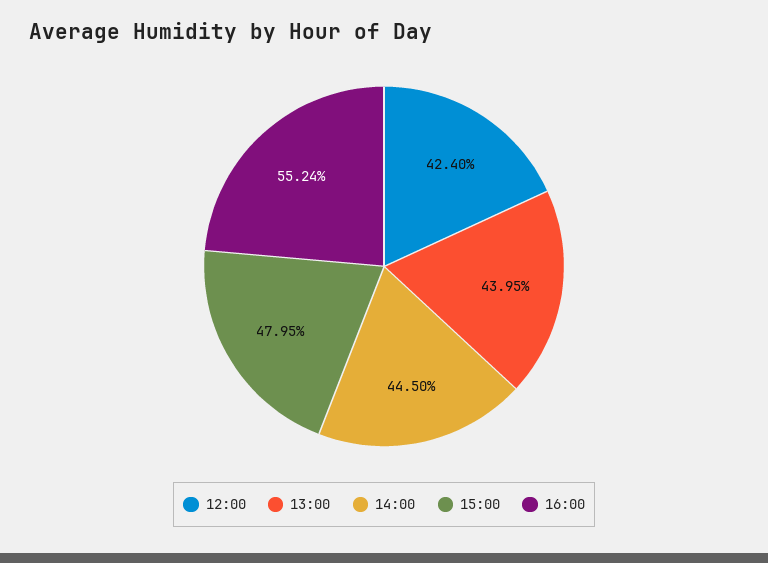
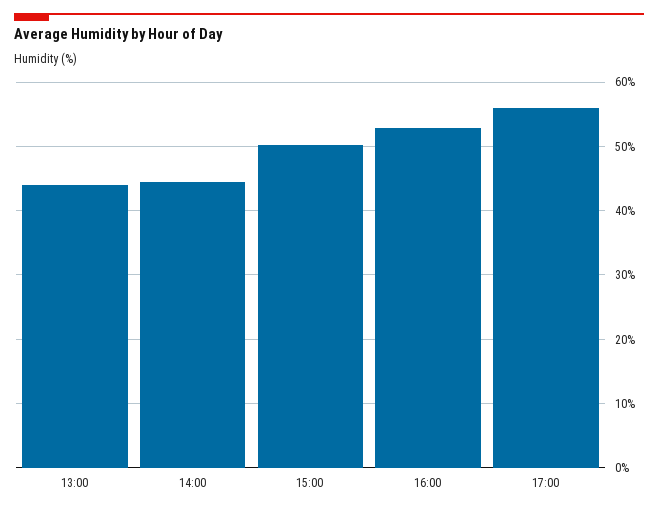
12:00: 42.4 -> none
15:00: 47.95 -> 50
16:00: 55.24 -> 53
17:00: none -> 56

